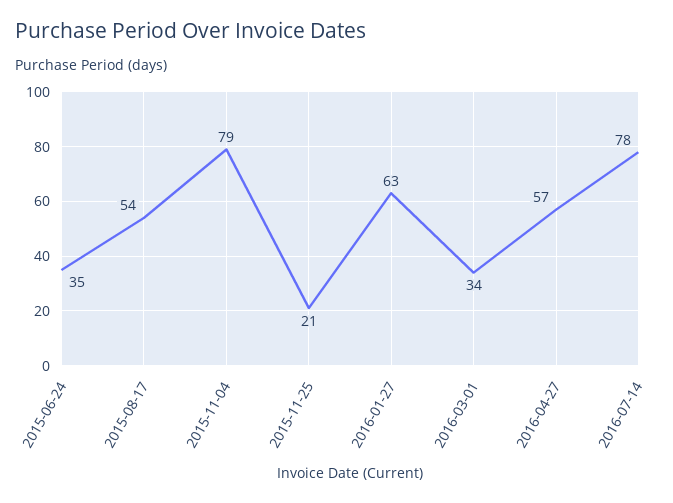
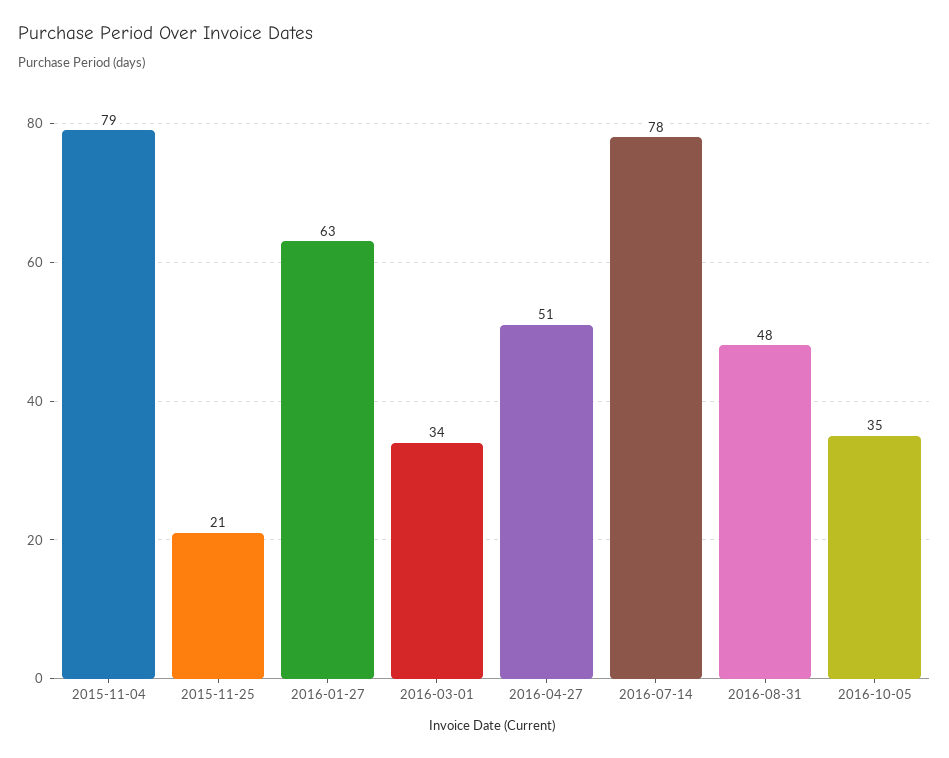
2015-06-24: 35 -> none
2015-08-17: 54 -> none
2016-04-27: 57 -> 51
2016-08-31: none -> 48
2016-10-05: none -> 35

